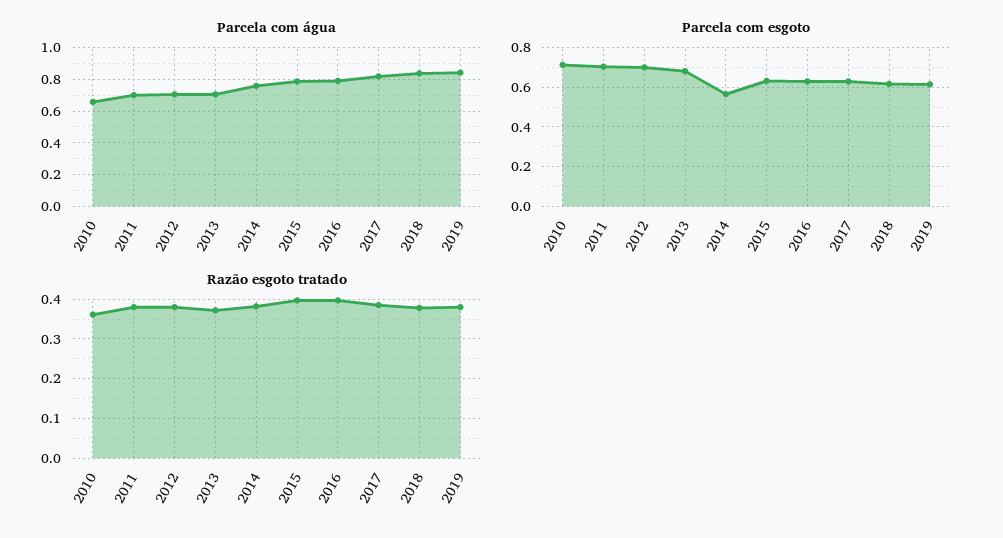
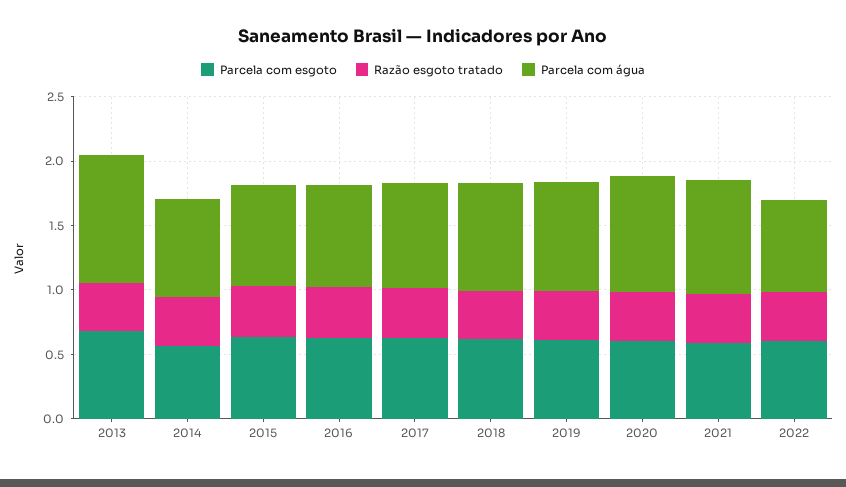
Parcela com água, 2010: 0.65 -> none
Parcela com água, 2011: 0.7 -> none
Parcela com água, 2012: 0.7 -> none
Parcela com água, 2013: 0.7 -> 1
Parcela com esgoto, 2010: 0.7 -> none
Parcela com esgoto, 2011: 0.7 -> none
Parcela com esgoto, 2012: 0.7 -> none
Razão esgoto tratado, 2010: 0.36 -> none
Razão esgoto tratado, 2011: 0.38 -> none
Razão esgoto tratado, 2012: 0.38 -> none
Parcela com esgoto, 2020: none -> 0.6
Razão esgoto tratado, 2020: none -> 0.4
Parcela com água, 2020: none -> 0.9
Parcela com esgoto, 2021: none -> 0.6
Razão esgoto tratado, 2021: none -> 0.4
Parcela com água, 2021: none -> 0.9
Parcela com esgoto, 2022: none -> 0.6
Razão esgoto tratado, 2022: none -> 0.4
Parcela com água, 2022: none -> 0.7

